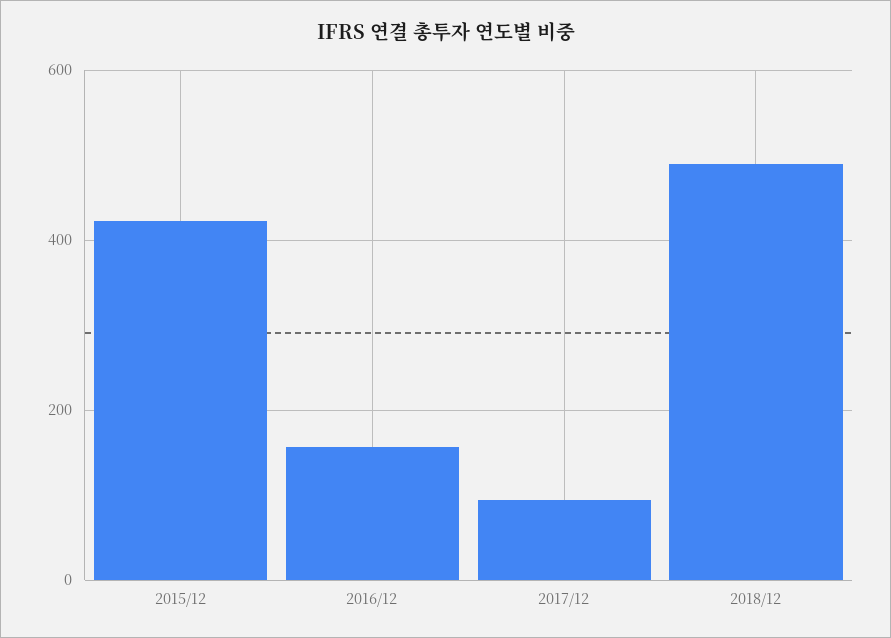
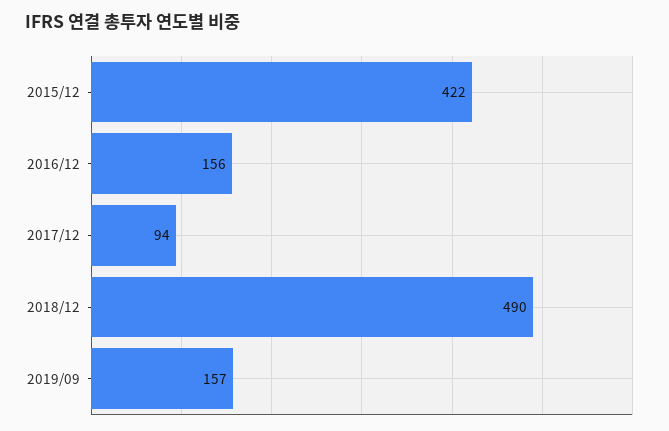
2019/09: none -> 157

